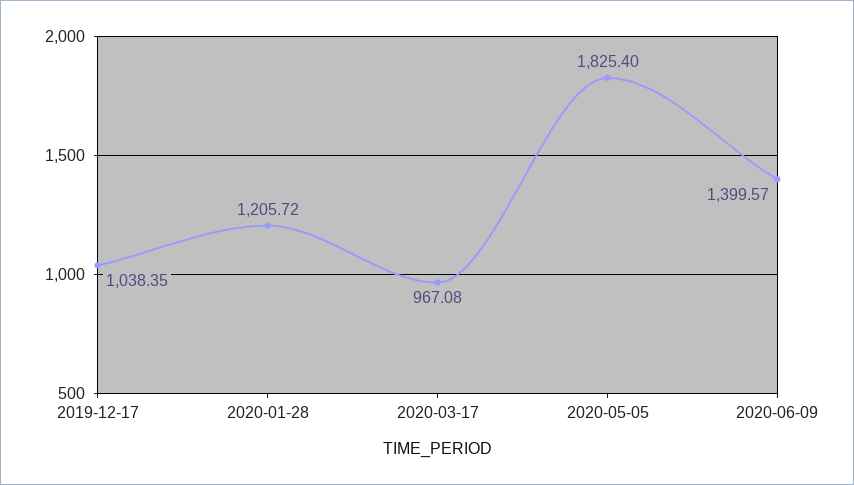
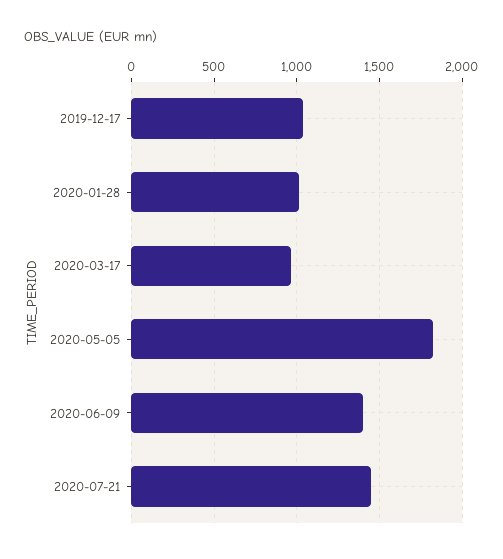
2020-01-28: 1205.72 -> 1000
2020-07-21: none -> 1450

